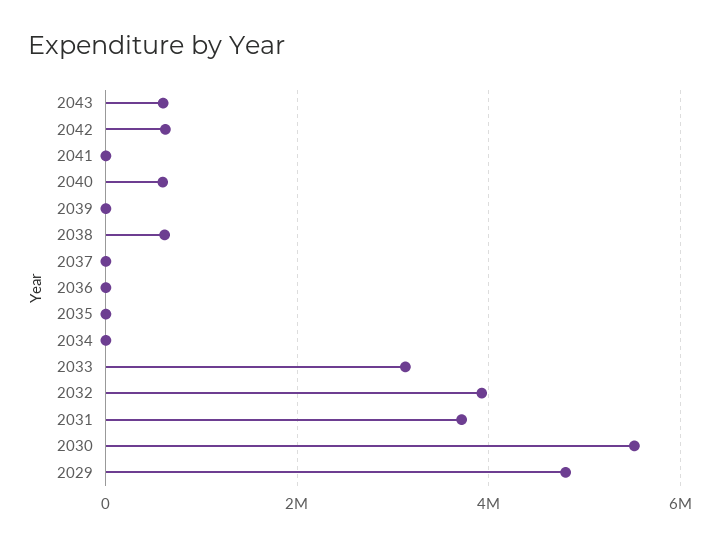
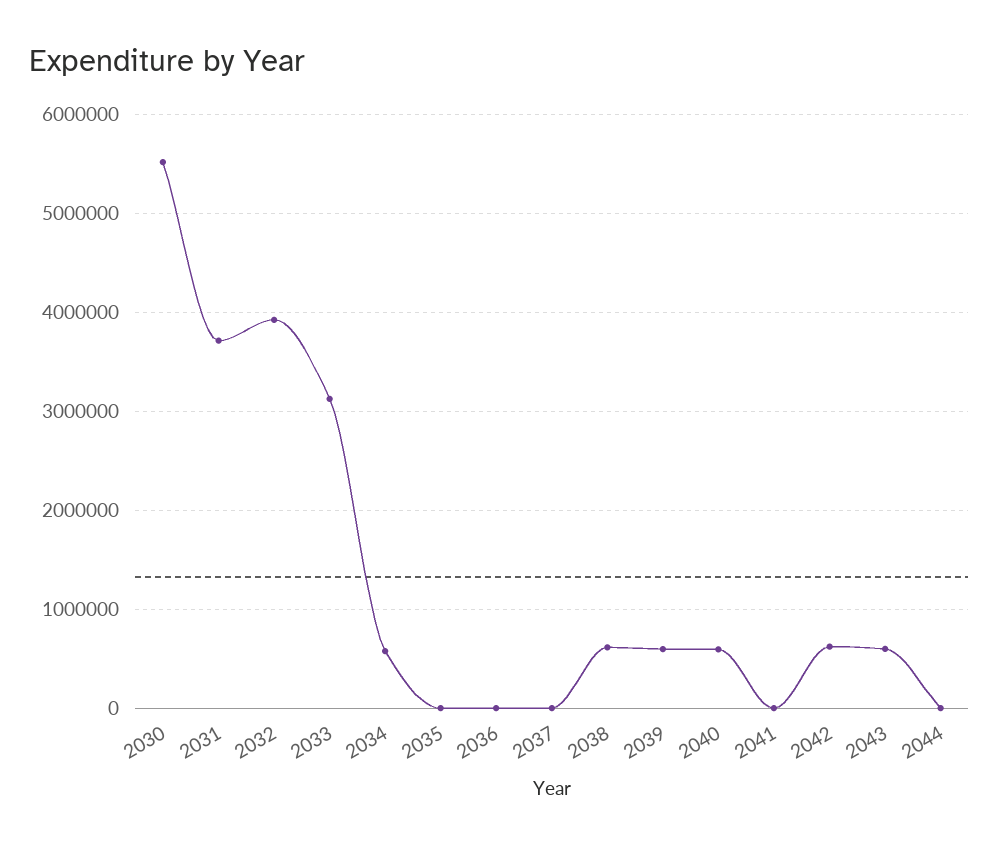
2039: 0 -> 600000
2034: 0 -> 600000
2029: 4800000 -> none
2044: none -> 0

